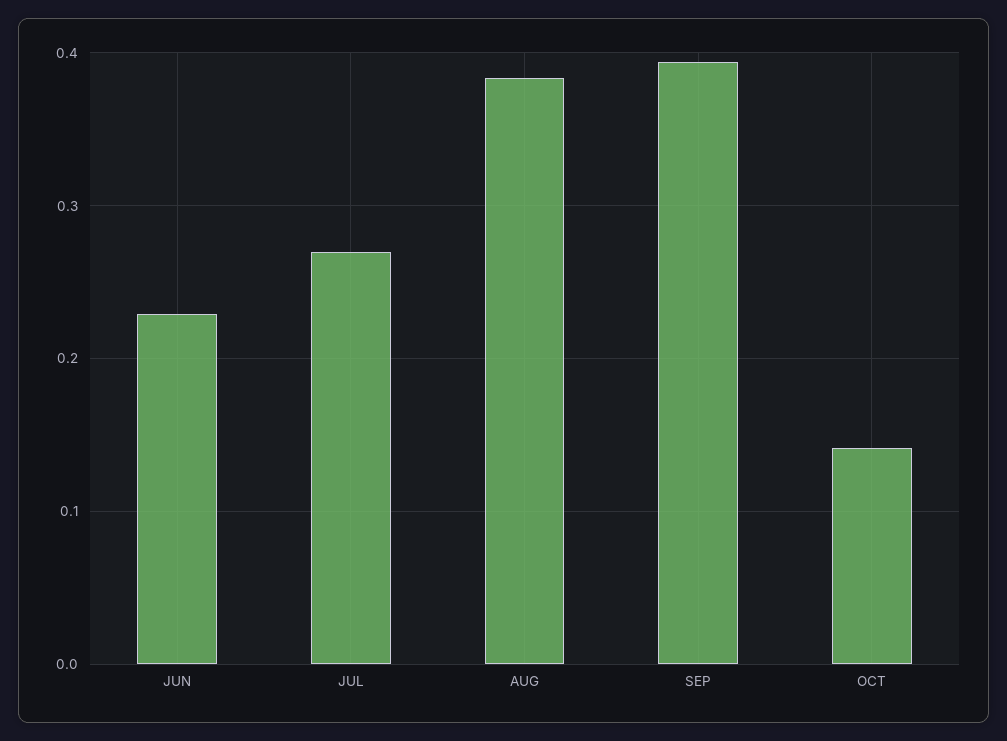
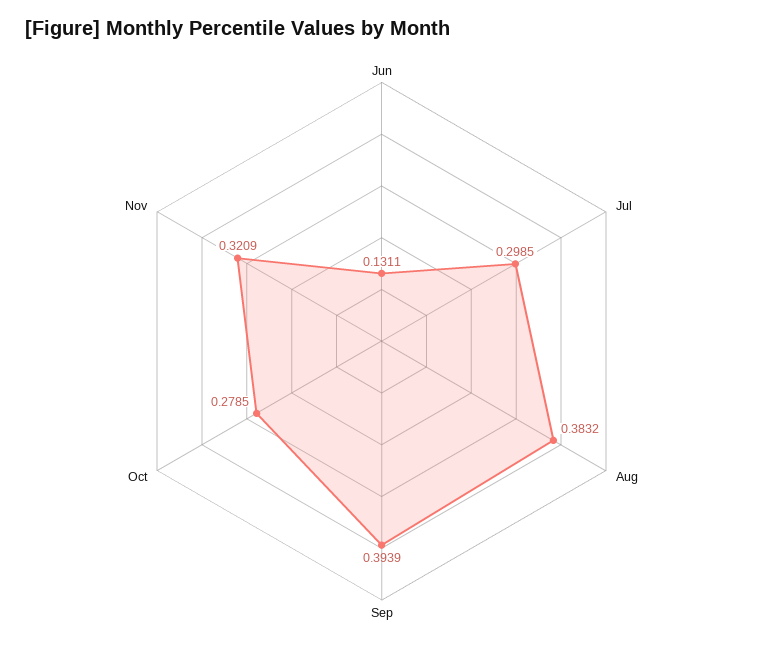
JUN: 0.23 -> 0.1311
JUL: 0.27 -> 0.2985
OCT: 0.14 -> 0.2785
Nov: none -> 0.3209

